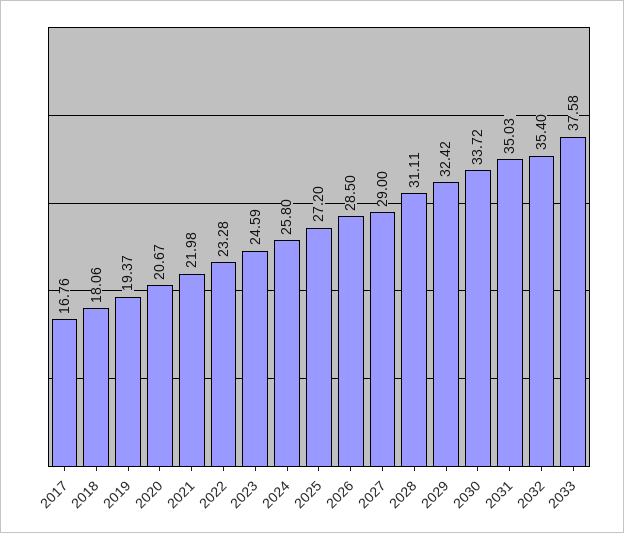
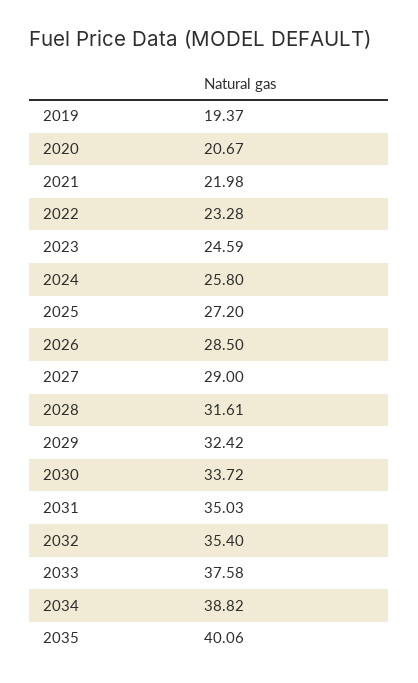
2017: 16.76 -> none
2018: 18.06 -> none
2028: 31.11 -> 31.61
2034: none -> 38.82
2035: none -> 40.06

